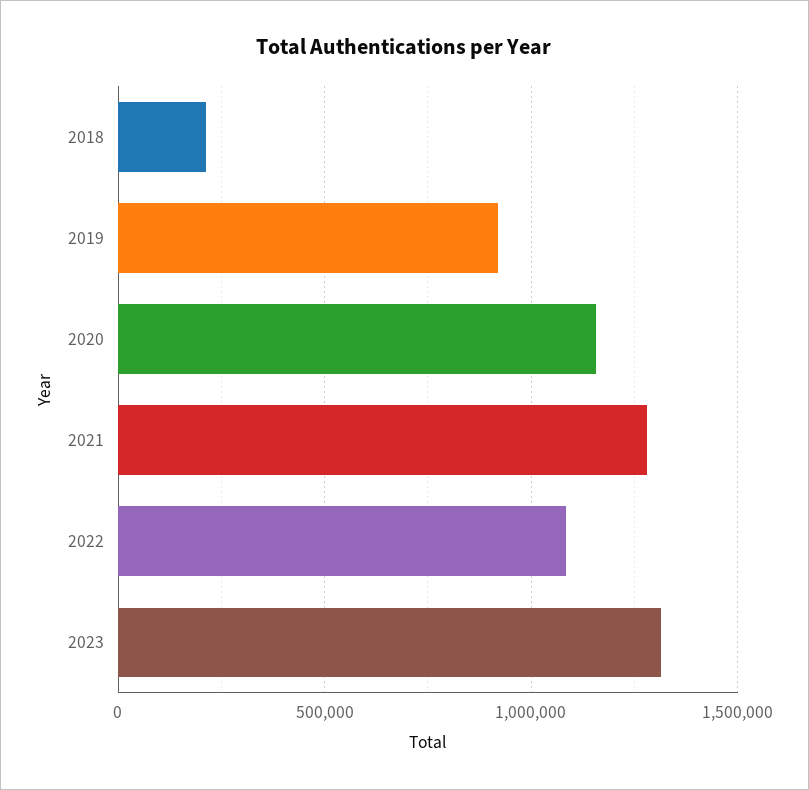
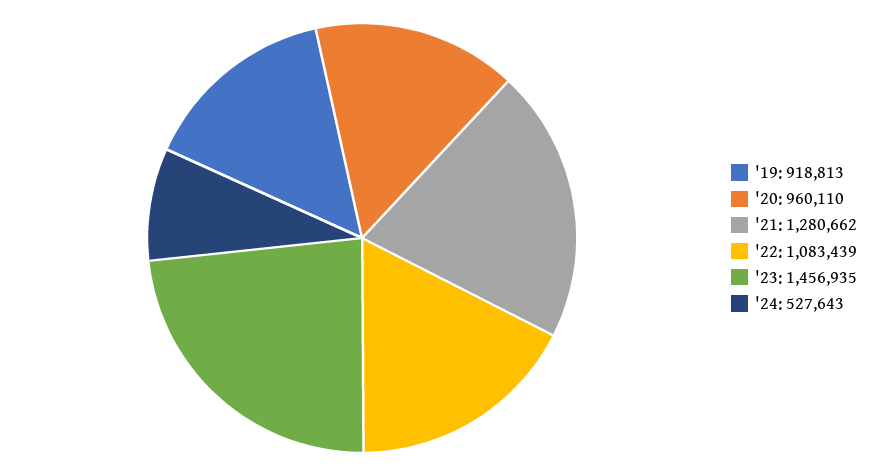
2018: 200000 -> none
2020: 1150000 -> 960110
2023: 1300000 -> 1456935
'24: none -> 527643

